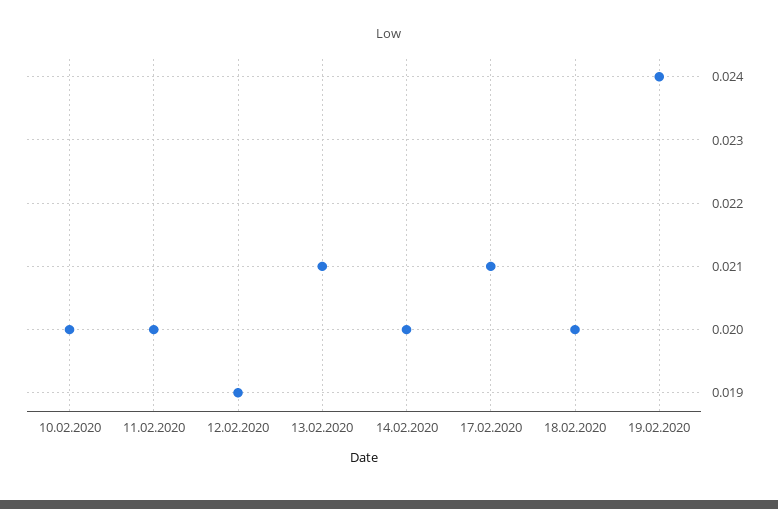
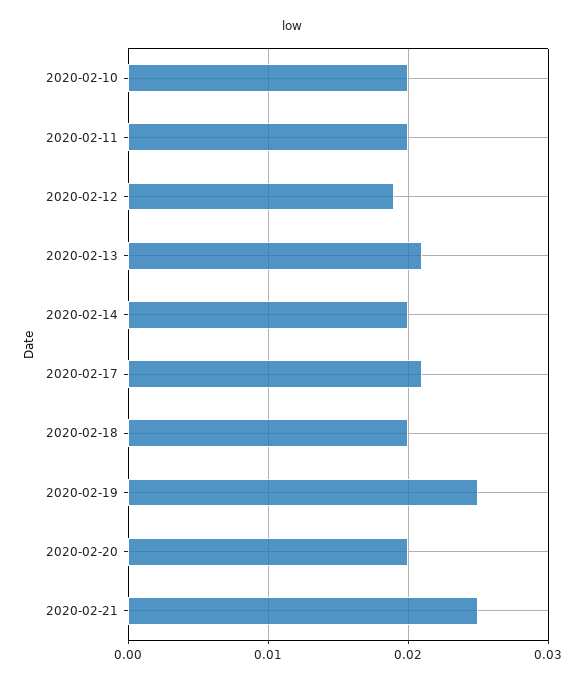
19.02.2020: 0.024 -> 0.025
2020-02-20: none -> 0.02
2020-02-21: none -> 0.025

